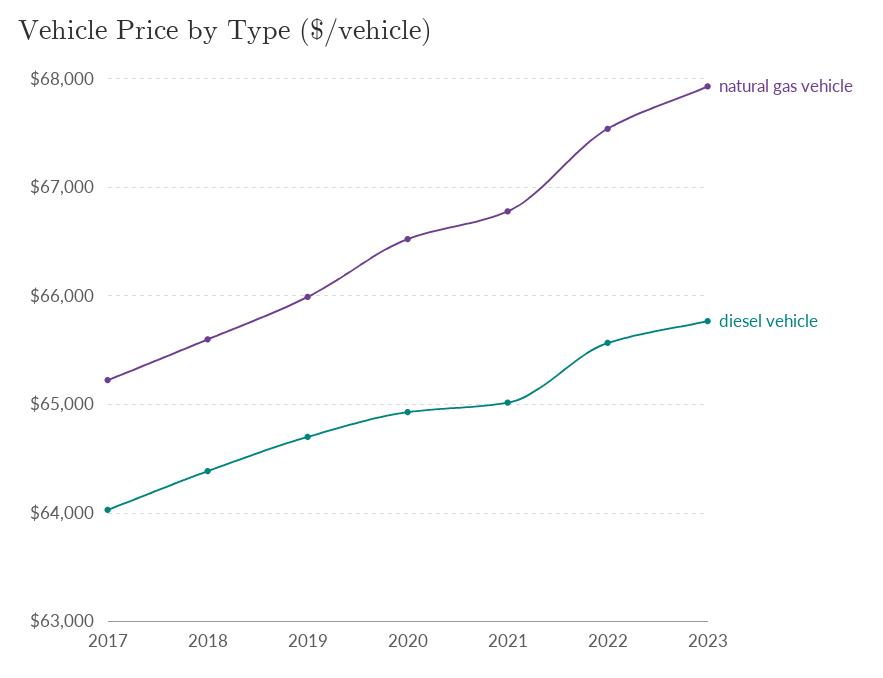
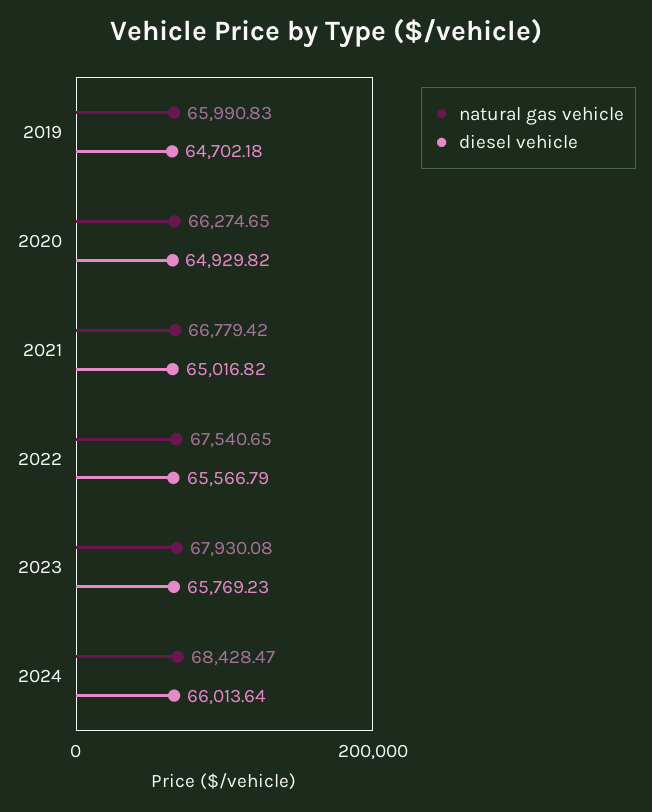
natural gas vehicle, 2017: 65200 -> none
diesel vehicle, 2017: 64000 -> none
natural gas vehicle, 2018: 65600 -> none
diesel vehicle, 2018: 64400 -> none
natural gas vehicle, 2020: 66500 -> 66274.65
natural gas vehicle, 2024: none -> 68428.47
diesel vehicle, 2024: none -> 66013.64

